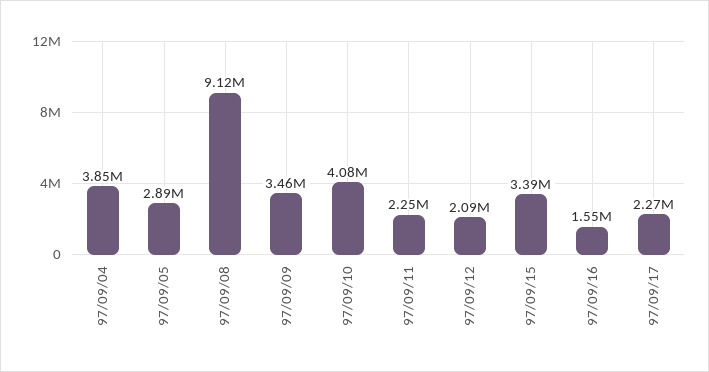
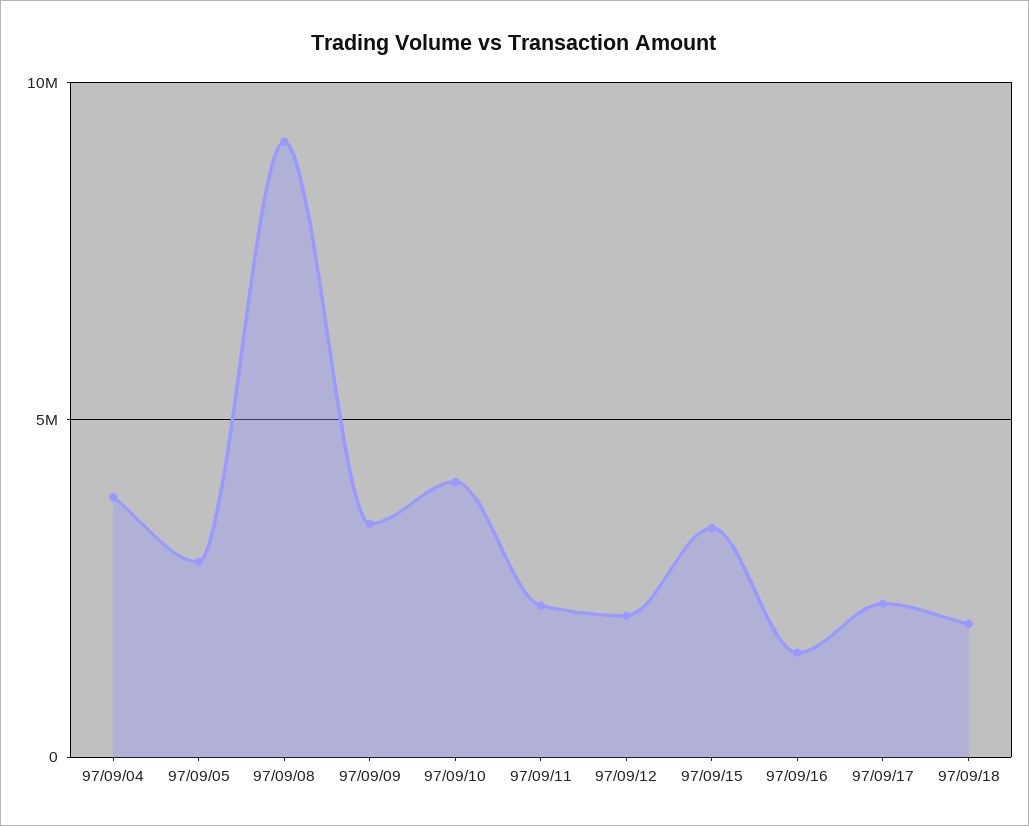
97/09/18: none -> 2000000

